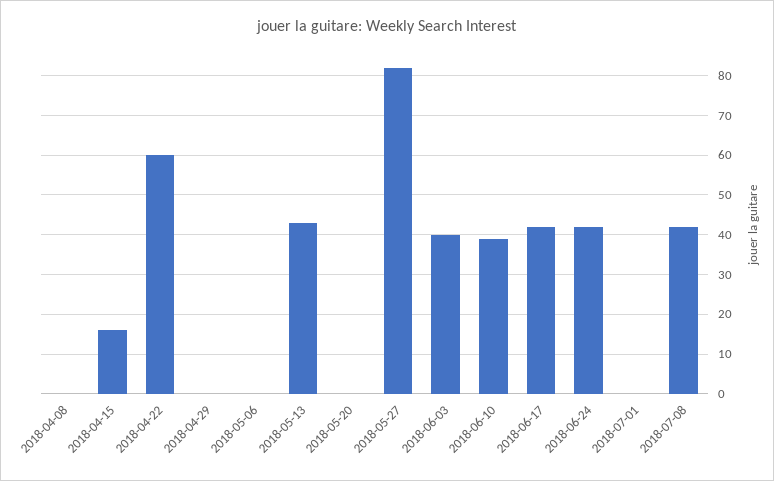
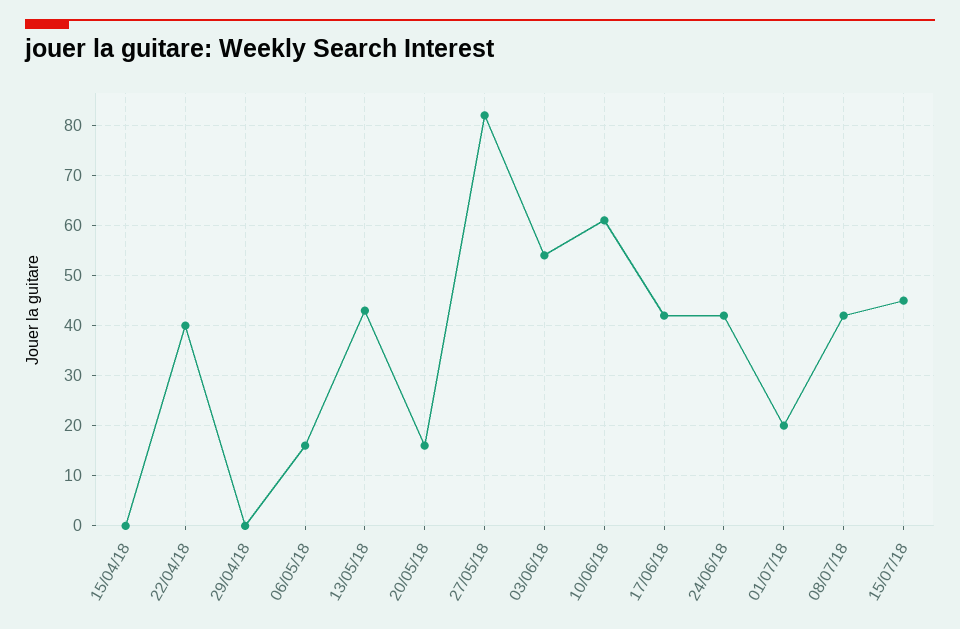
2018-04-08: 0 -> none
2018-04-15: 15 -> 0
2018-04-22: 60 -> 40
2018-05-06: 0 -> 15
2018-05-20: 0 -> 15
2018-06-03: 40 -> 55
2018-06-10: 40 -> 60
2018-07-01: 0 -> 20
15/07/18: none -> 45

